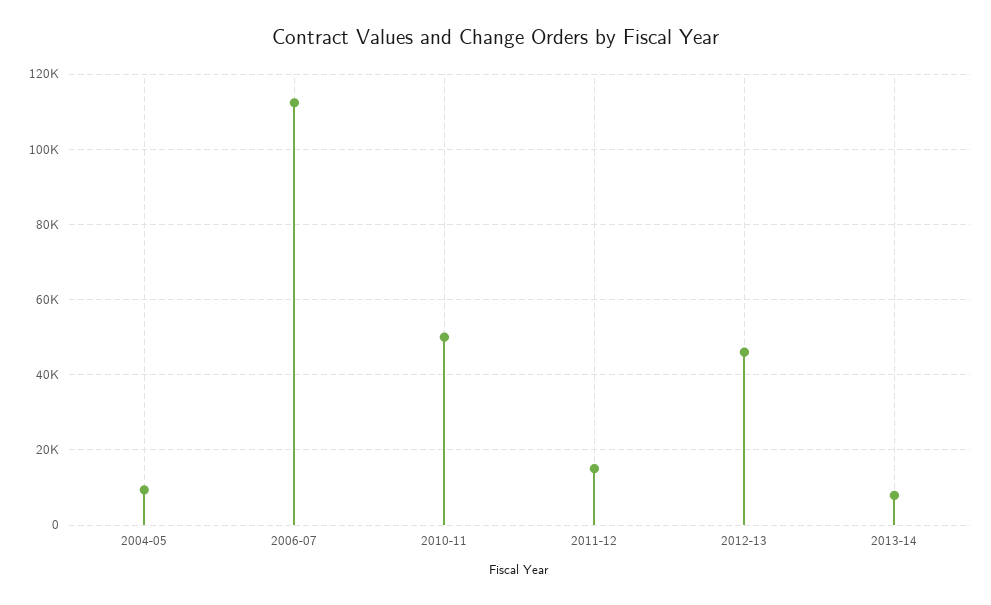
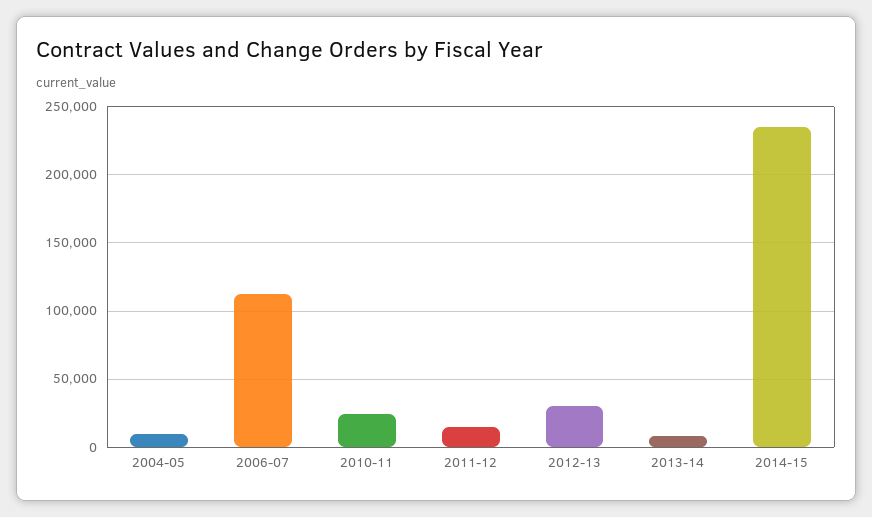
2010-11: 50000 -> 25000
2012-13: 46000 -> 30000
2014-15: none -> 235000

